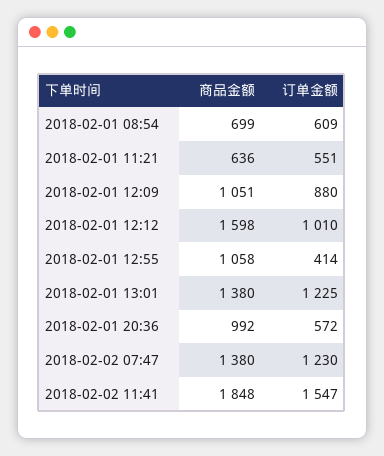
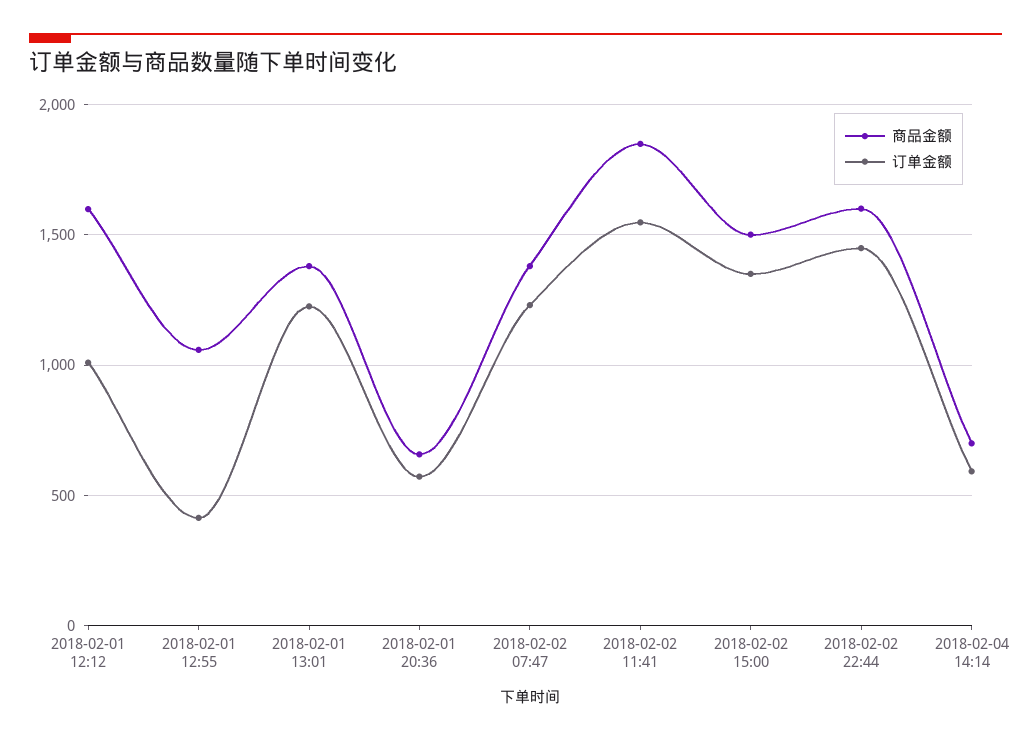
商品金额, 2018-02-01 08:54: 699 -> none
订单金额, 2018-02-01 08:54: 609 -> none
商品金额, 2018-02-01 11:21: 636 -> none
订单金额, 2018-02-01 11:21: 551 -> none
商品金额, 2018-02-01 12:09: 1051 -> none
订单金额, 2018-02-01 12:09: 880 -> none
商品金额, 2018-02-01 20:36: 992 -> 650
商品金额, 2018-02-02 15:00: none -> 1500
订单金额, 2018-02-02 15:00: none -> 1350
商品金额, 2018-02-02 22:44: none -> 1600
订单金额, 2018-02-02 22:44: none -> 1450
商品金额, 2018-02-04 14:14: none -> 700
订单金额, 2018-02-04 14:14: none -> 600

